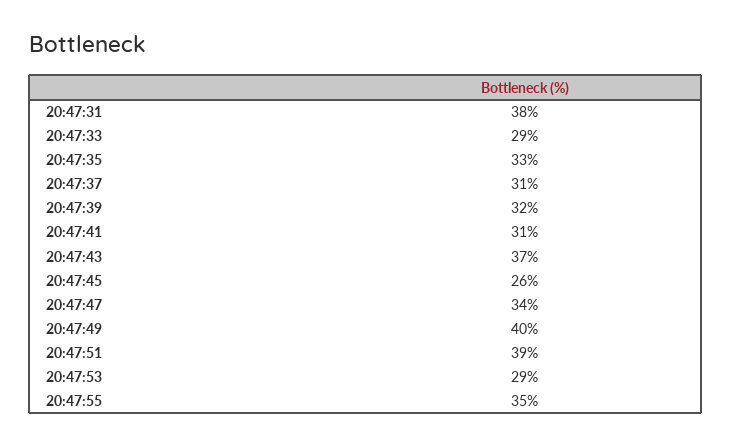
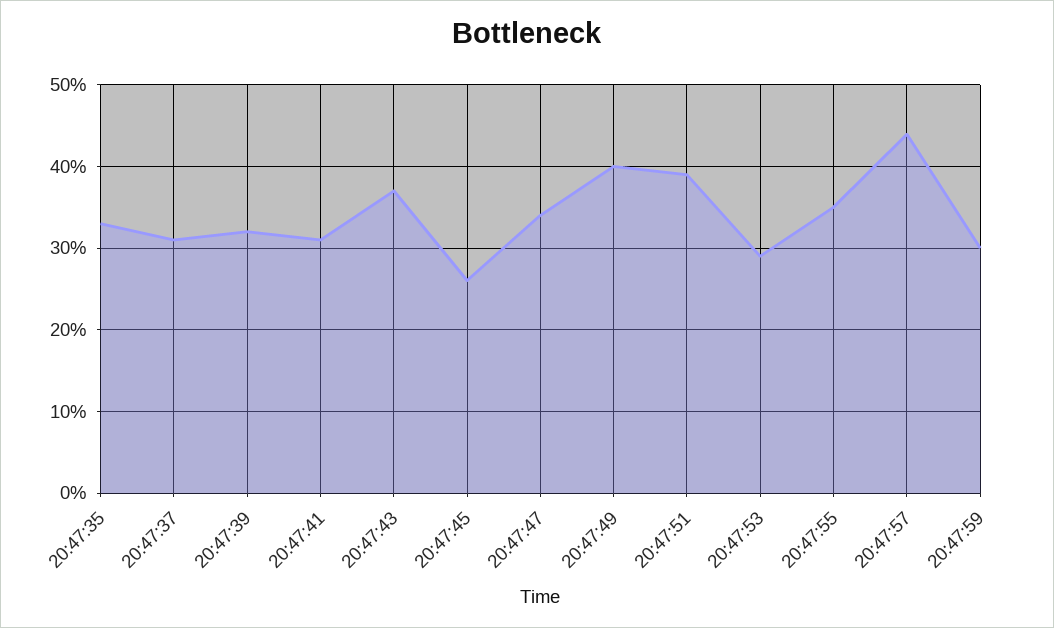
20:47:31: 38 -> none
20:47:33: 29 -> none
20:47:57: none -> 44
20:47:59: none -> 30

